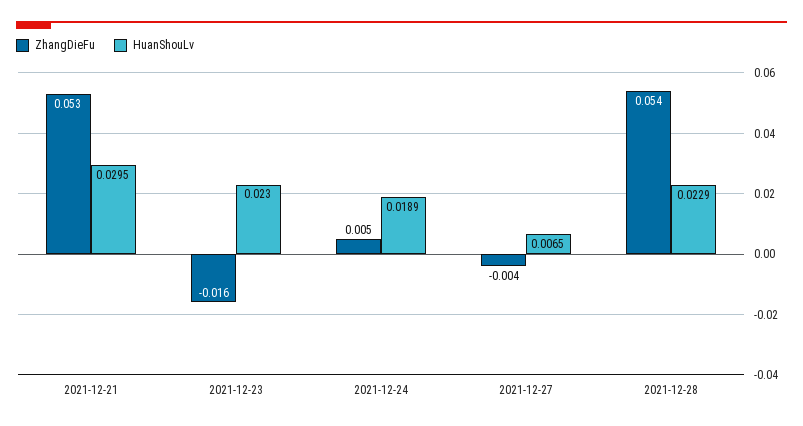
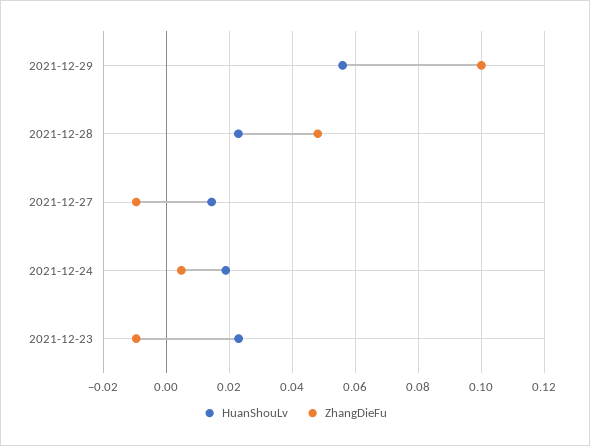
ZhangDieFu, 2021-12-21: 0.053 -> none
HuanShouLv, 2021-12-21: 0.0295 -> none
ZhangDieFu, 2021-12-23: -0.016 -> -0.01
ZhangDieFu, 2021-12-27: -0.004 -> -0.01
HuanShouLv, 2021-12-27: 0.0065 -> 0.014
ZhangDieFu, 2021-12-28: 0.054 -> 0.048
HuanShouLv, 2021-12-29: none -> 0.056
ZhangDieFu, 2021-12-29: none -> 0.1

